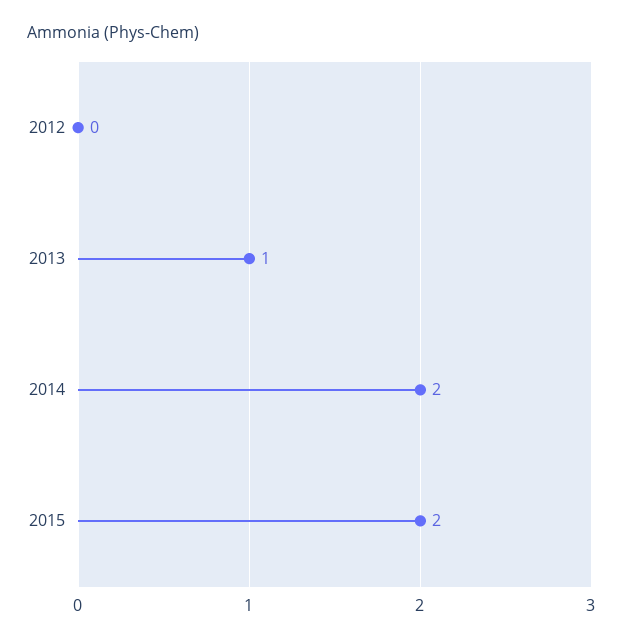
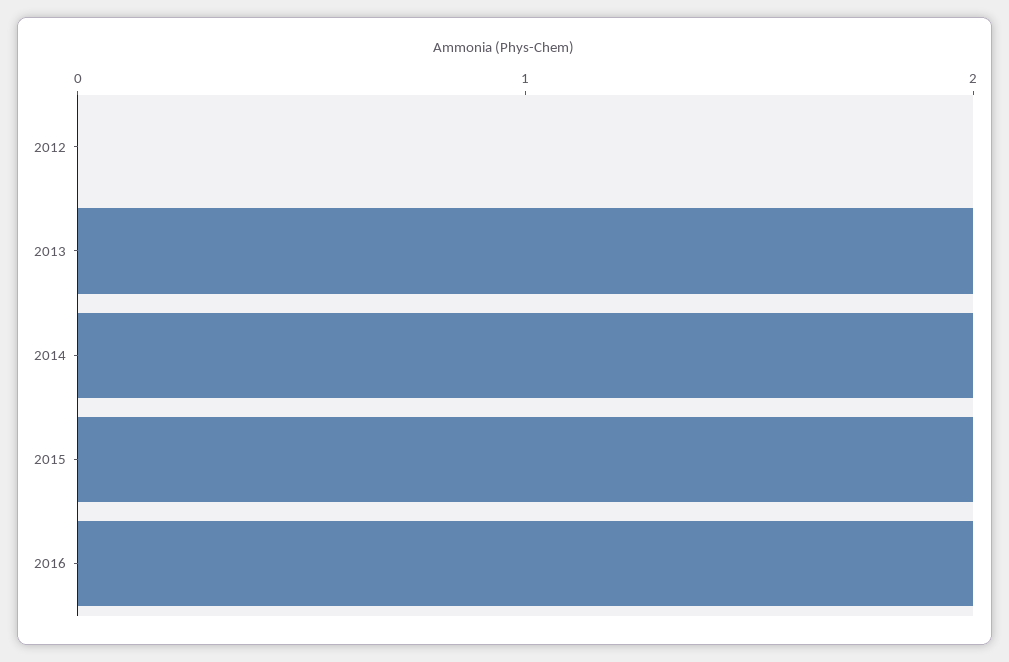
2013: 1 -> 2
2016: none -> 2

